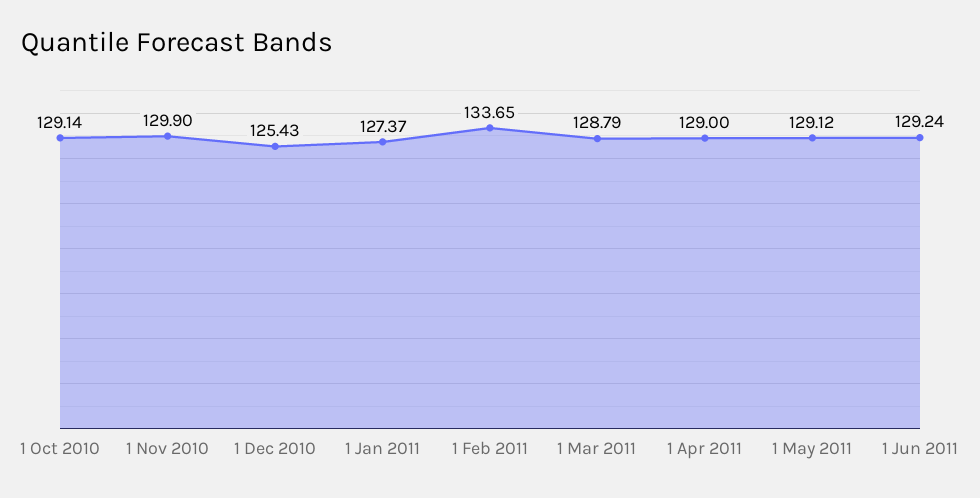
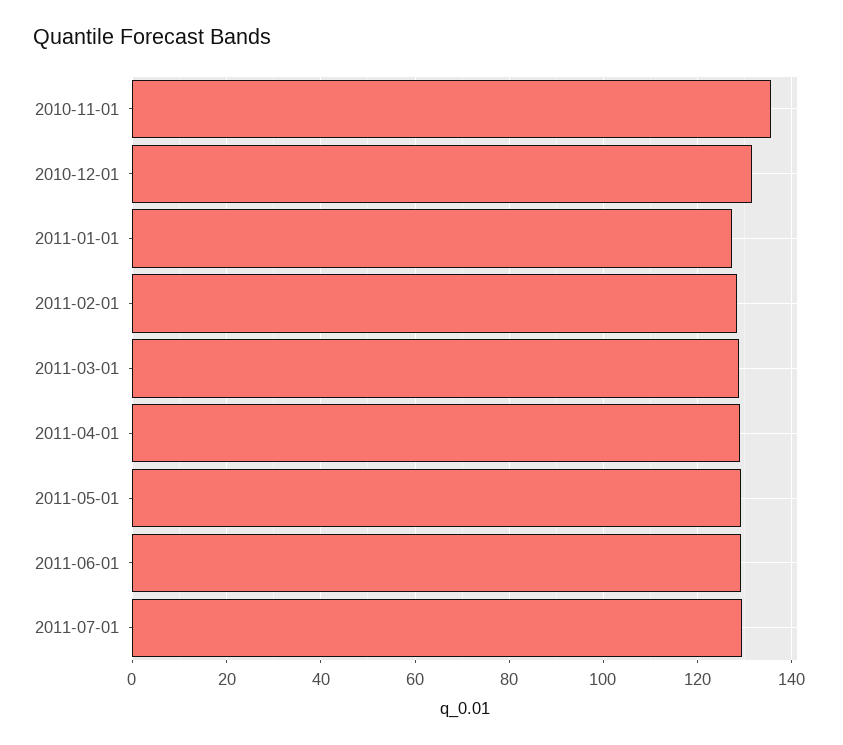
1 Oct 2010: 129.14 -> none
1 Nov 2010: 129.9 -> 136
1 Dec 2010: 125.43 -> 132
1 Feb 2011: 133.65 -> 128
2011-07-01: none -> 130

